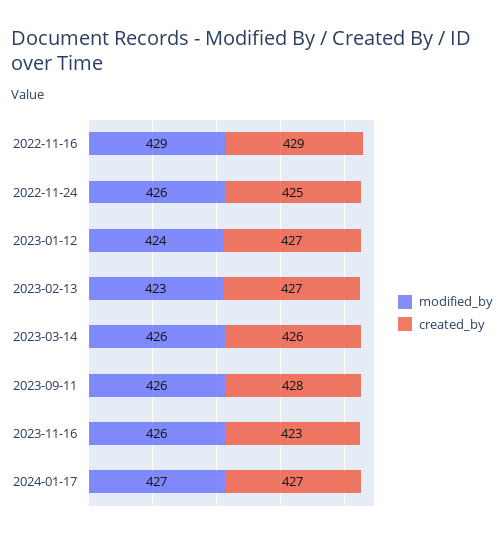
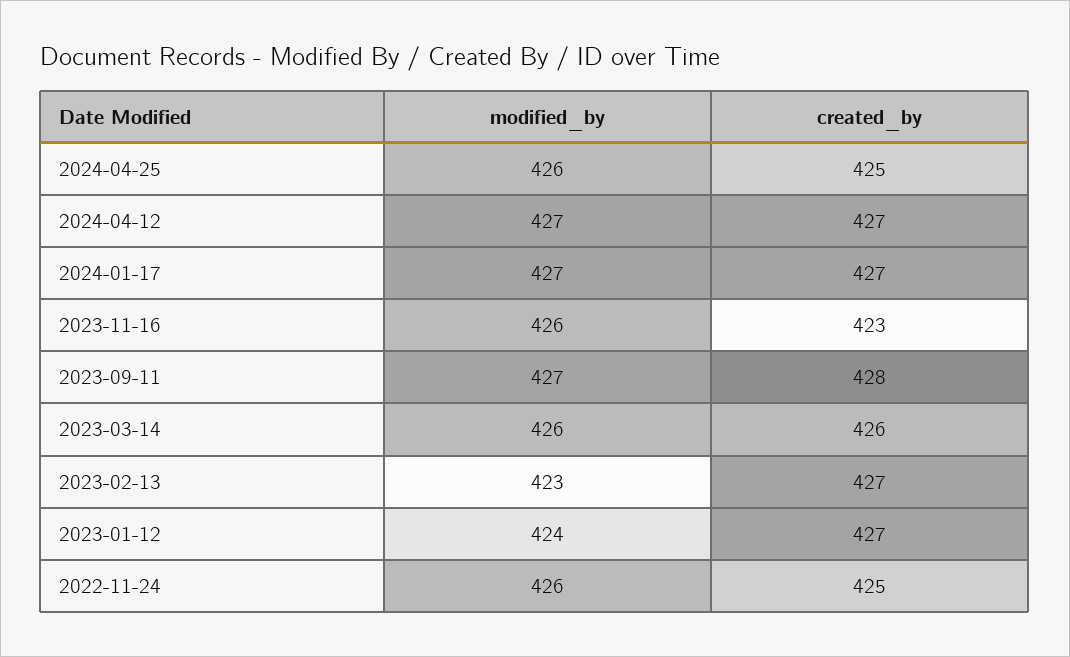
modified_by, 2022-11-16: 429 -> none
created_by, 2022-11-16: 429 -> none
modified_by, 2023-09-11: 426 -> 427
modified_by, 2024-04-25: none -> 426
created_by, 2024-04-25: none -> 425
modified_by, 2024-04-12: none -> 427
created_by, 2024-04-12: none -> 427

